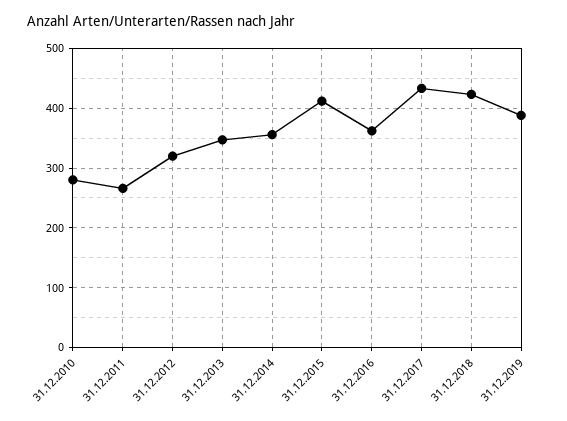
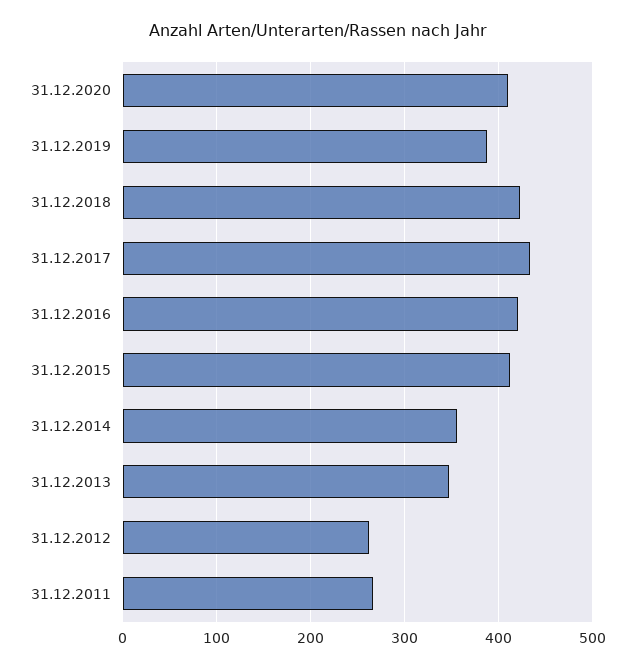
31.12.2010: 280 -> none
31.12.2012: 320 -> 260
31.12.2016: 360 -> 420
31.12.2020: none -> 410

